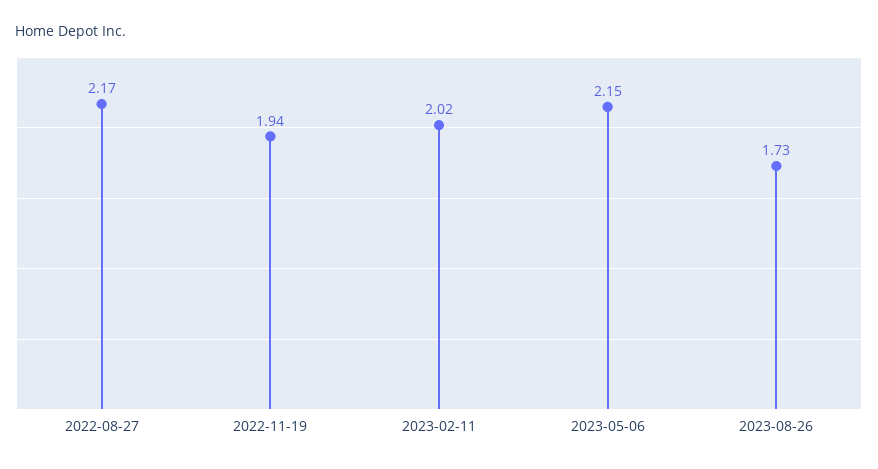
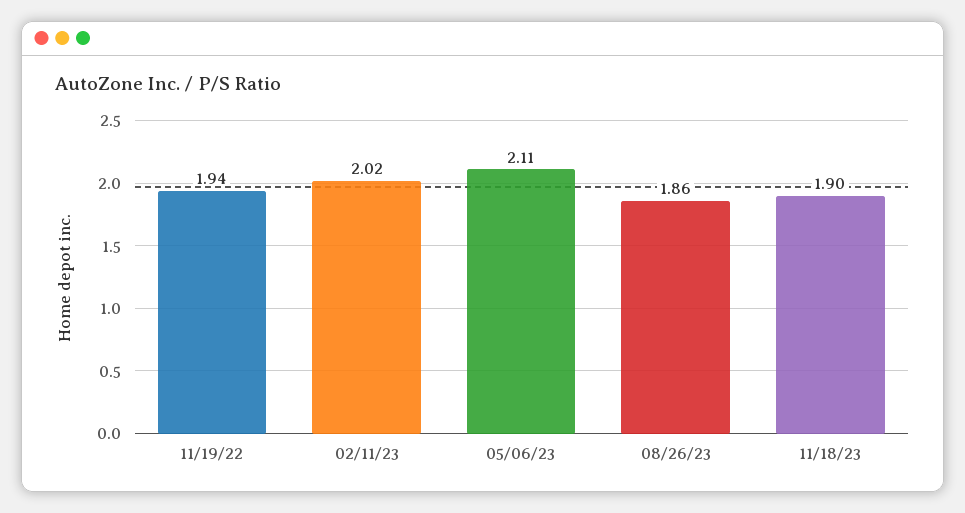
2022-08-27: 2.17 -> none
2023-05-06: 2.15 -> 2.11
2023-08-26: 1.73 -> 1.86
11/18/23: none -> 1.9

